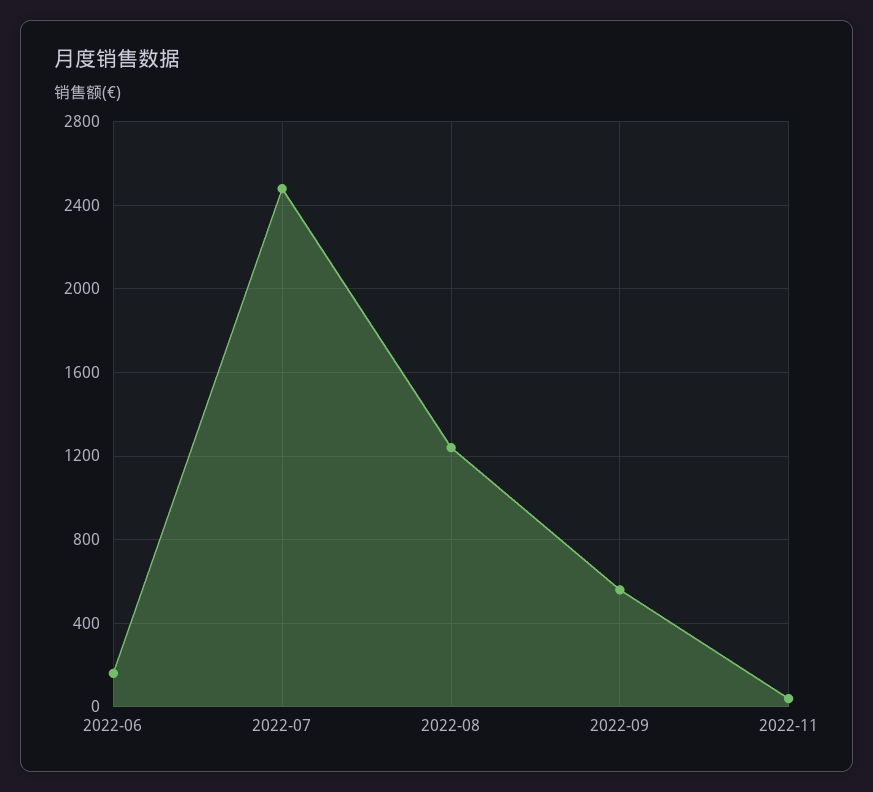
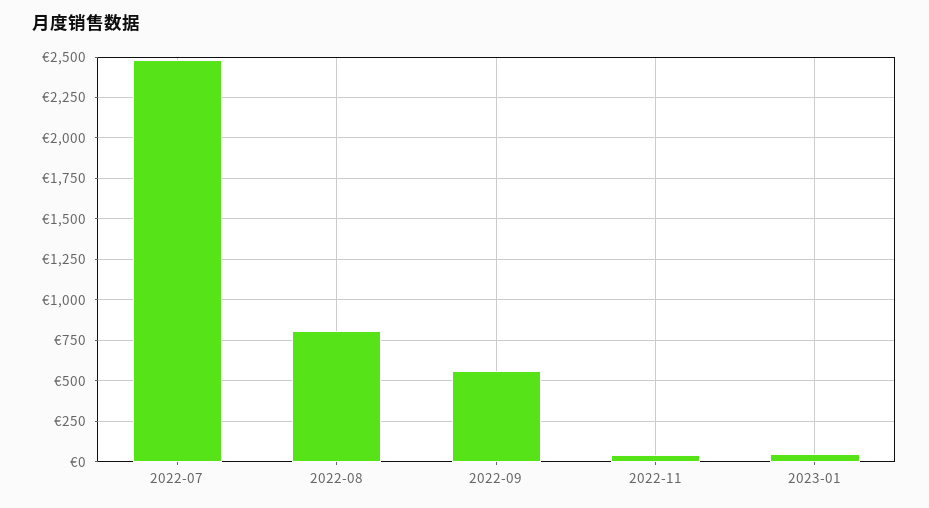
2022-06: 150 -> none
2022-08: 1250 -> 800
2023-01: none -> 50

